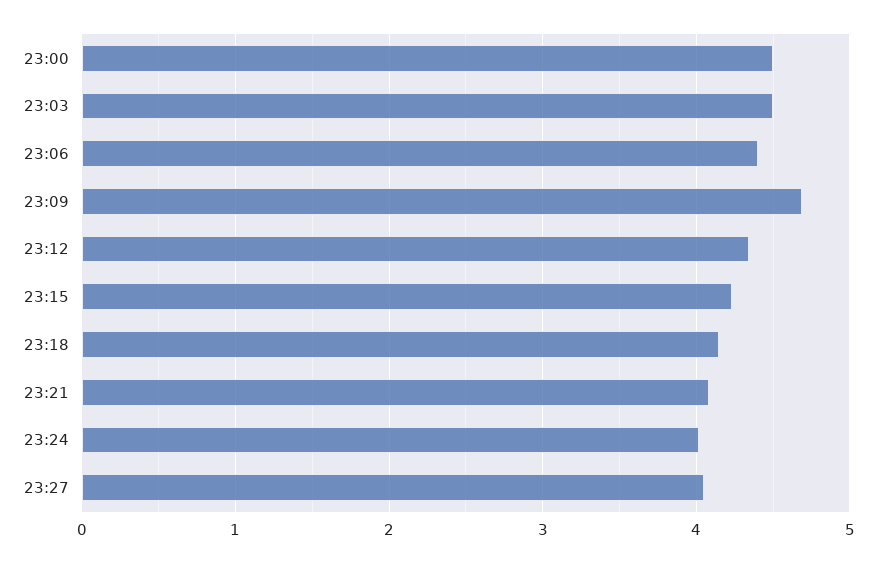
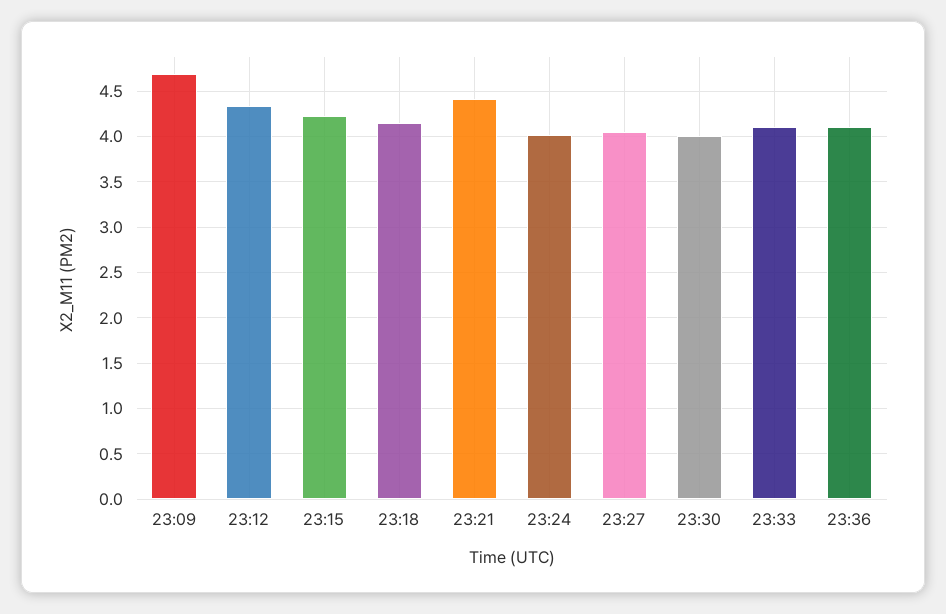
23:00: 4.5 -> none
23:03: 4.5 -> none
23:06: 4.4 -> none
23:21: 4.1 -> 4.4
23:30: none -> 4
23:33: none -> 4.1
23:36: none -> 4.1

